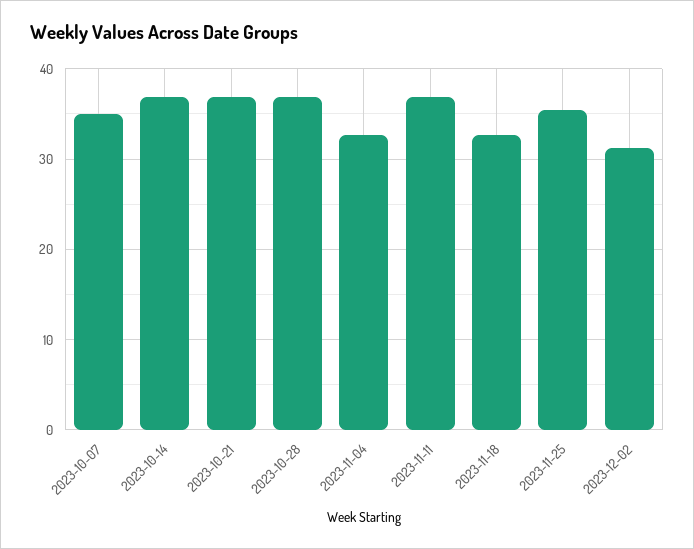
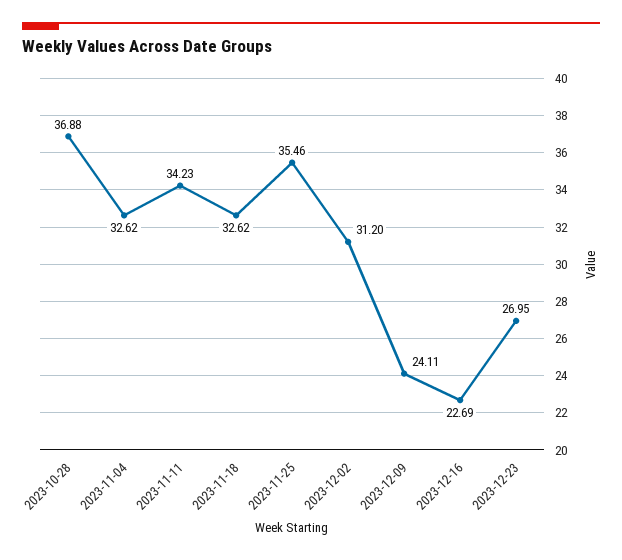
2023-10-07: 35 -> none
2023-10-14: 37 -> none
2023-10-21: 37 -> none
2023-11-11: 37 -> 34.23
2023-12-09: none -> 24.11
2023-12-16: none -> 22.69
2023-12-23: none -> 26.95

